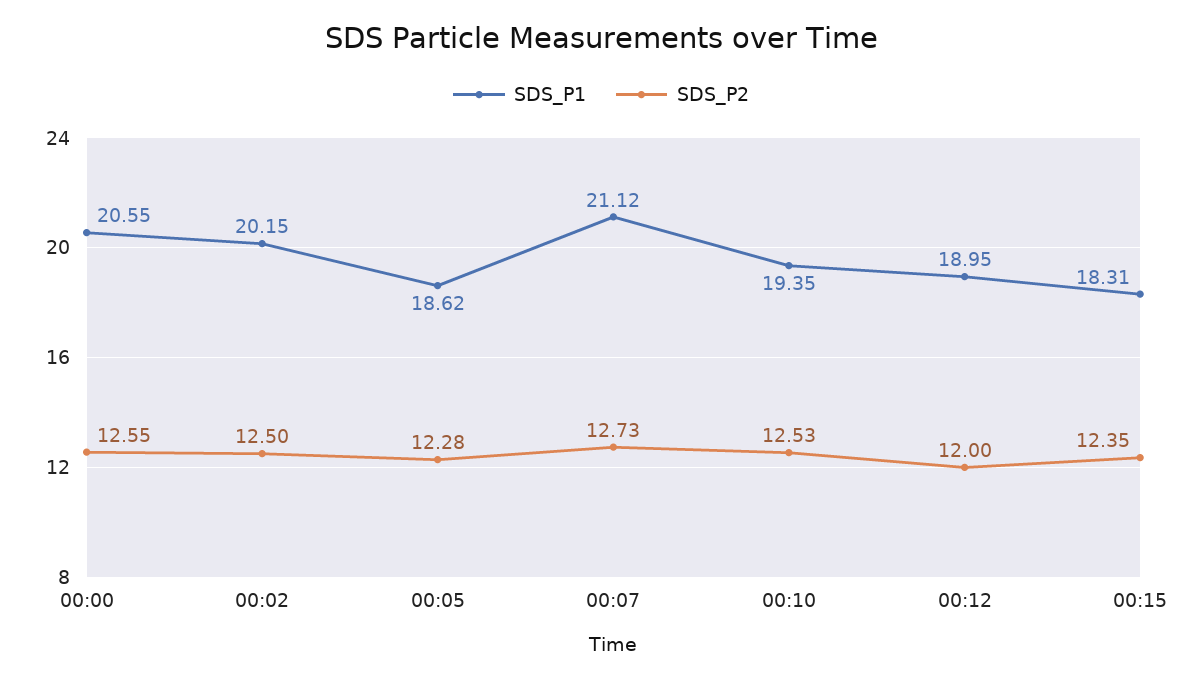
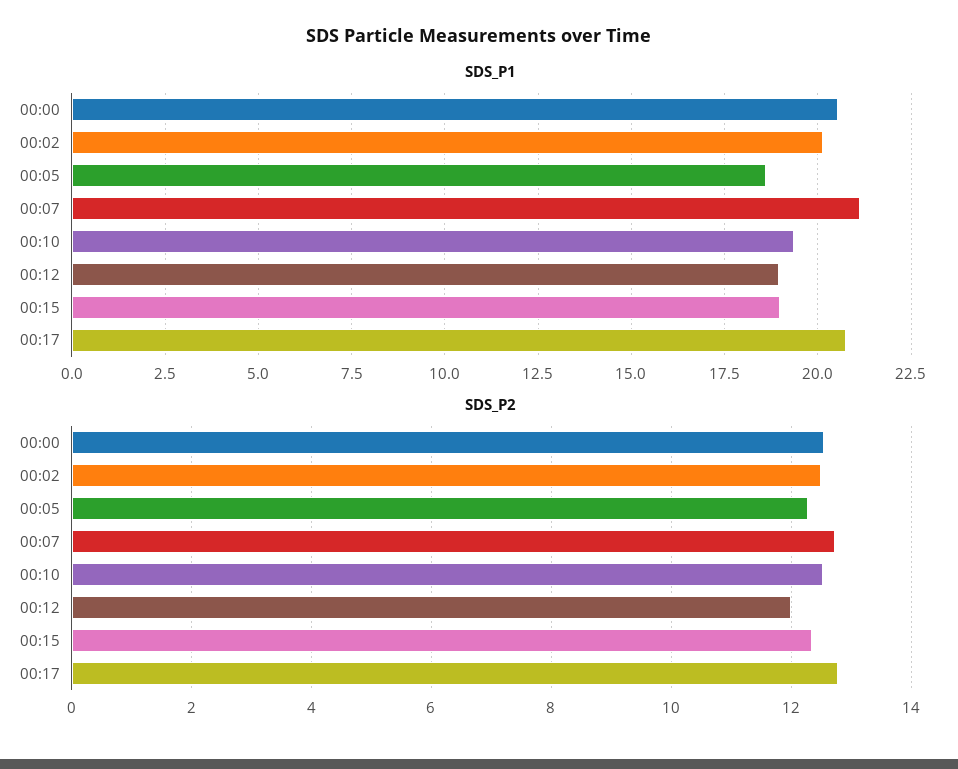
SDS_P1, 00:15: 18.31 -> 19
SDS_P1, 00:17: none -> 20.75
SDS_P2, 00:17: none -> 12.8

